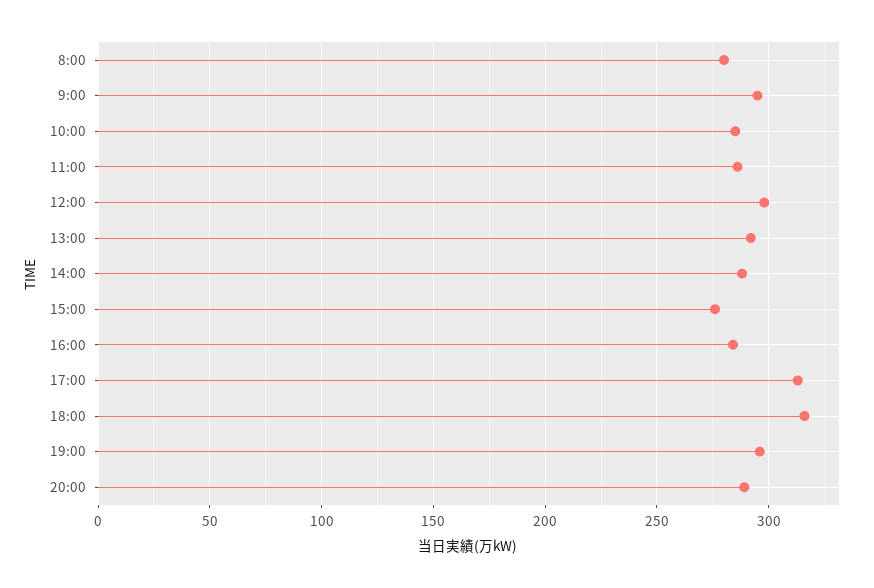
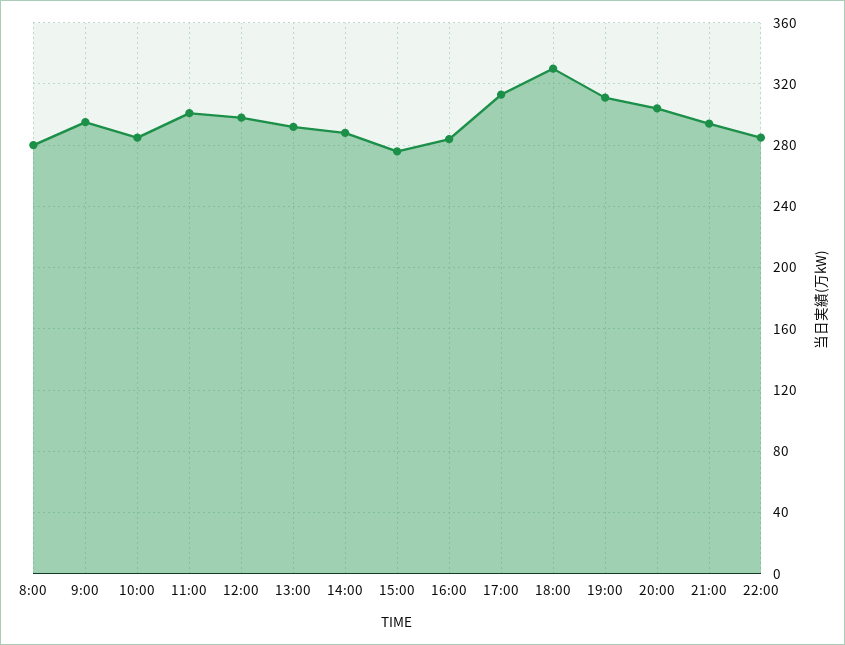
11:00: 285 -> 300
18:00: 315 -> 330
19:00: 295 -> 310
20:00: 290 -> 305
21:00: none -> 295
22:00: none -> 285

